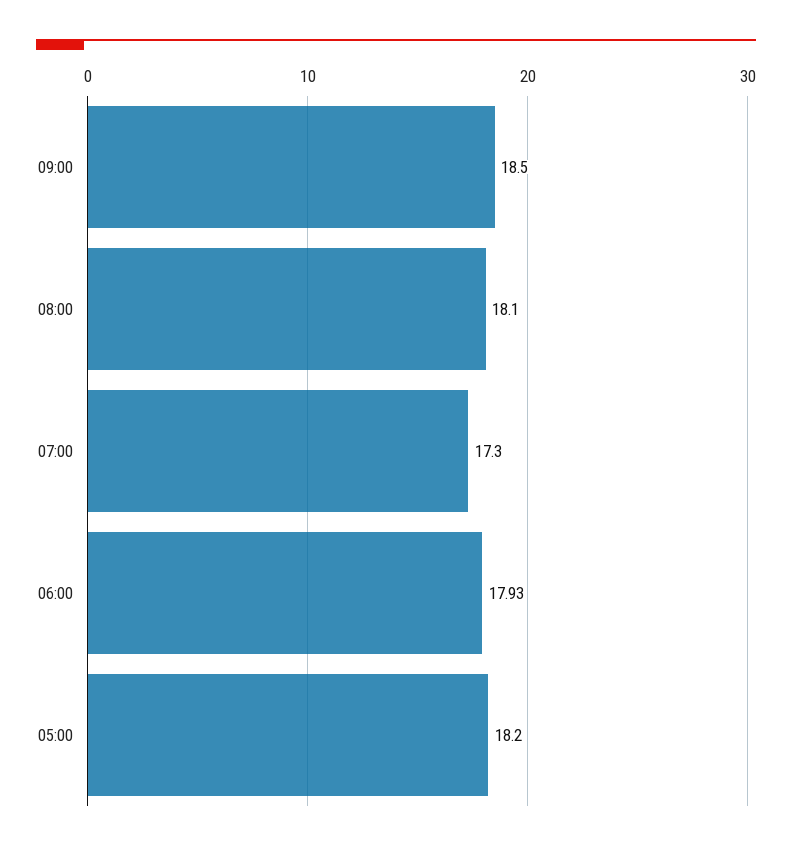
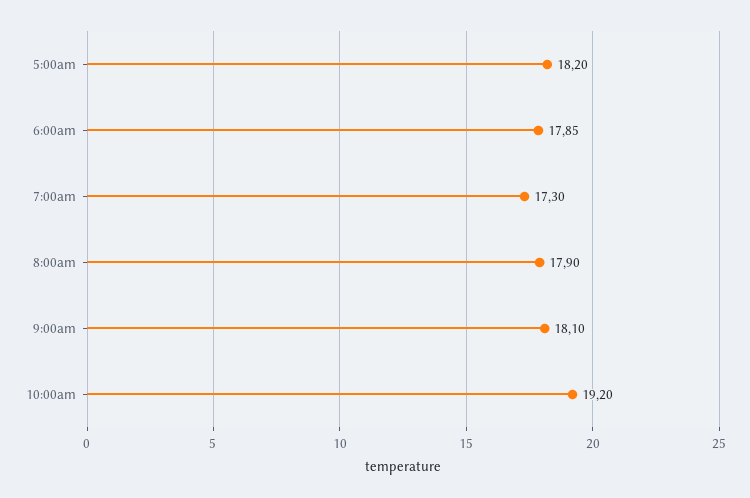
09:00: 18.5 -> 18.1
08:00: 18.1 -> 17.9
06:00: 17.93 -> 17.85
10:00am: none -> 19.2

